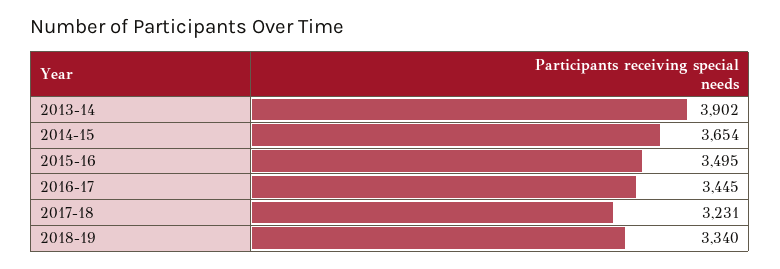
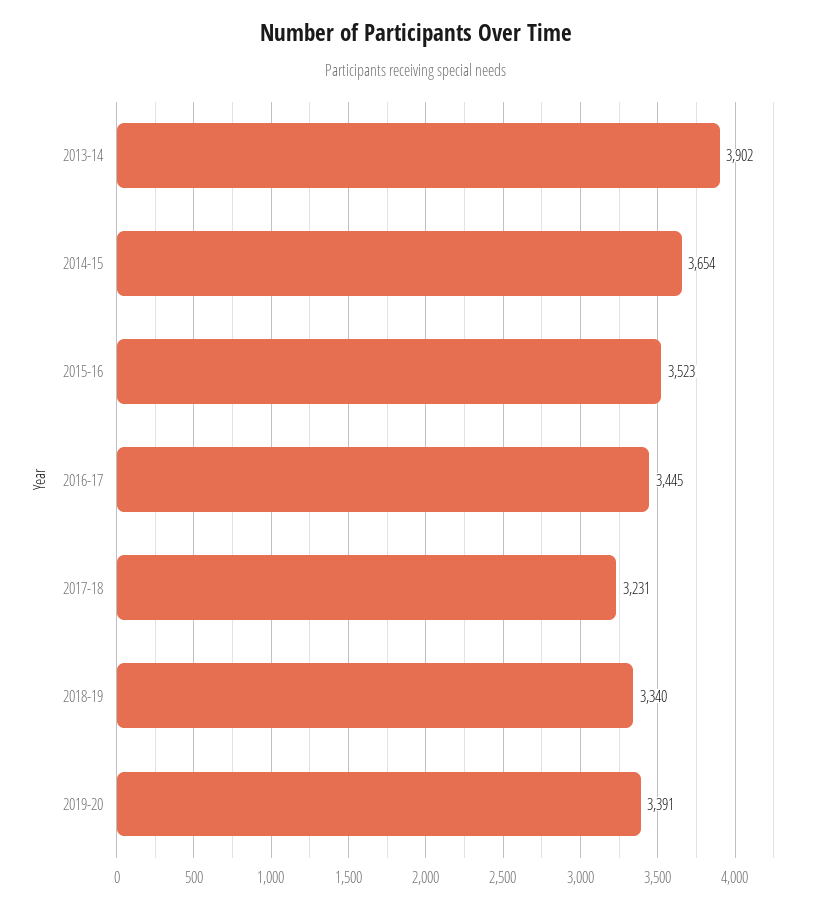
2015-16: 3495 -> 3523
2019-20: none -> 3391

